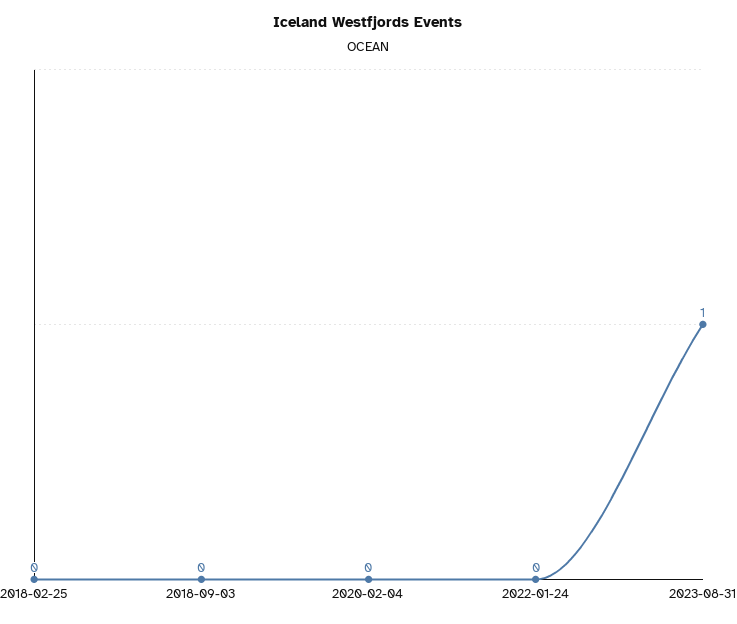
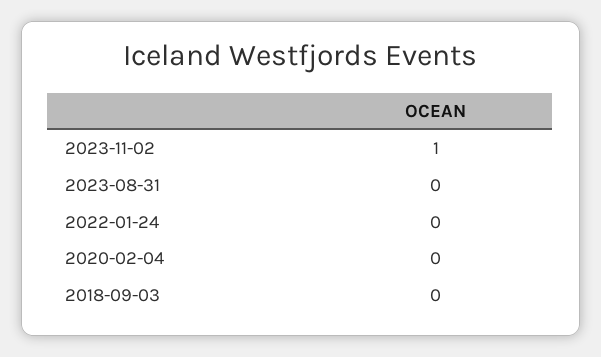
2018-02-25: 0 -> none
2023-08-31: 1 -> 0
2023-11-02: none -> 1

